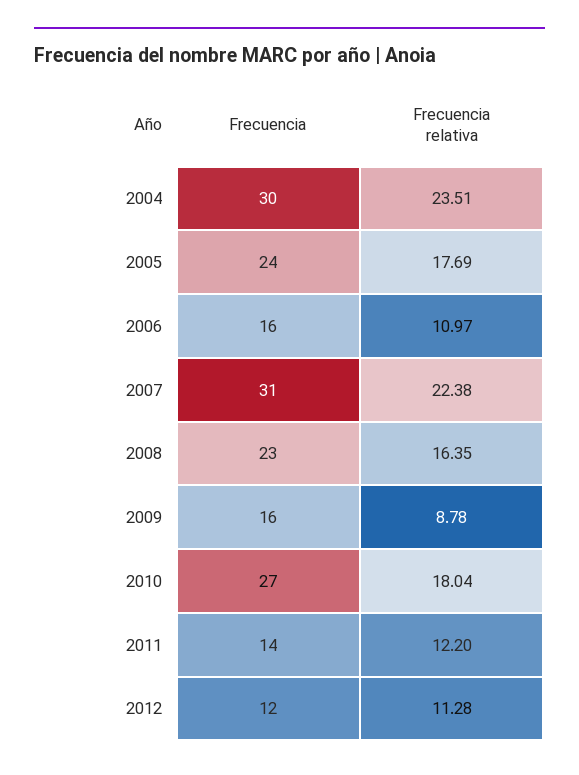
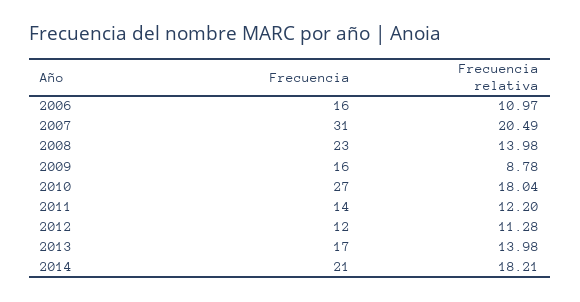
Frecuencia, 2004: 30 -> none
Frecuencia relativa, 2004: 23.51 -> none
Frecuencia, 2005: 24 -> none
Frecuencia relativa, 2005: 17.69 -> none
Frecuencia relativa, 2007: 22.38 -> 20.49
Frecuencia relativa, 2008: 16.35 -> 13.98
Frecuencia, 2013: none -> 17
Frecuencia relativa, 2013: none -> 13.98
Frecuencia, 2014: none -> 21
Frecuencia relativa, 2014: none -> 18.21

